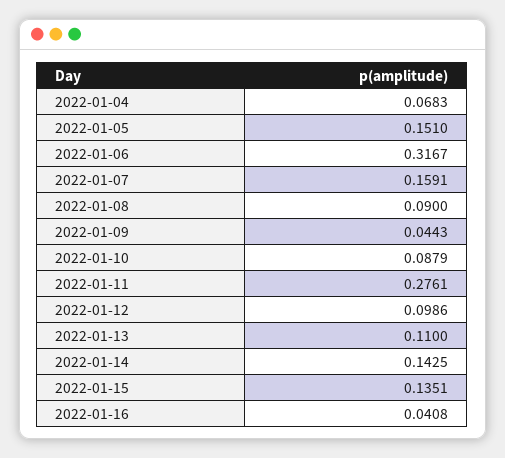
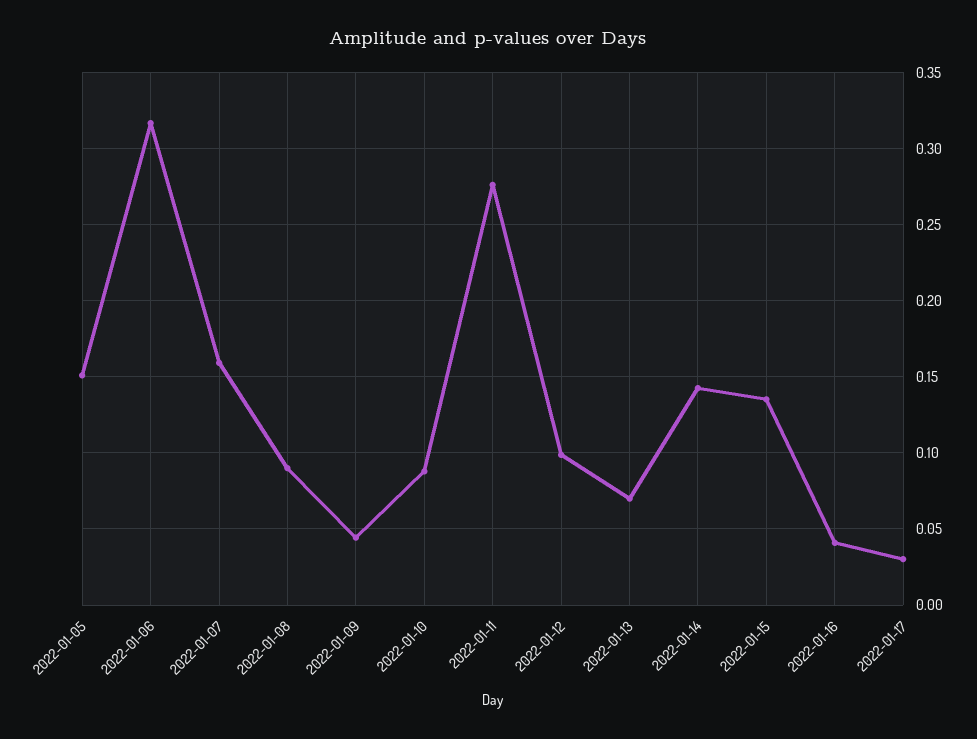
2022-01-04: 0.0683 -> none
2022-01-13: 0.11 -> 0.07
2022-01-17: none -> 0.03

